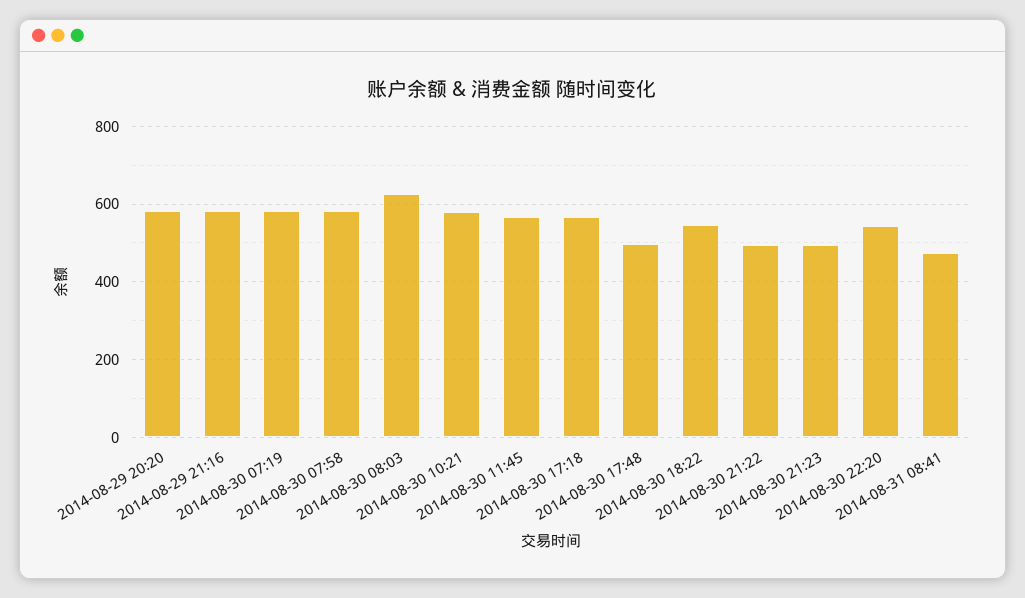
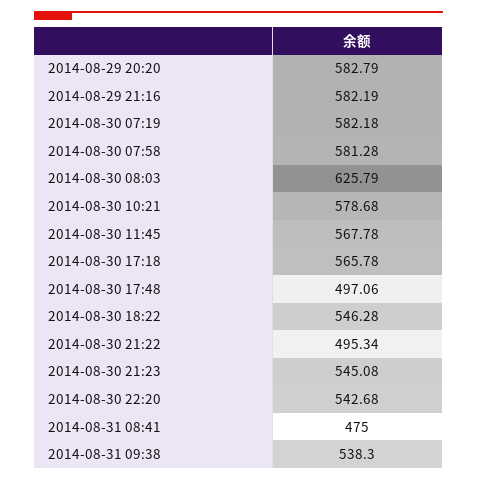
2014-08-30 21:23: 500 -> 545.08
2014-08-31 09:38: none -> 538.3

